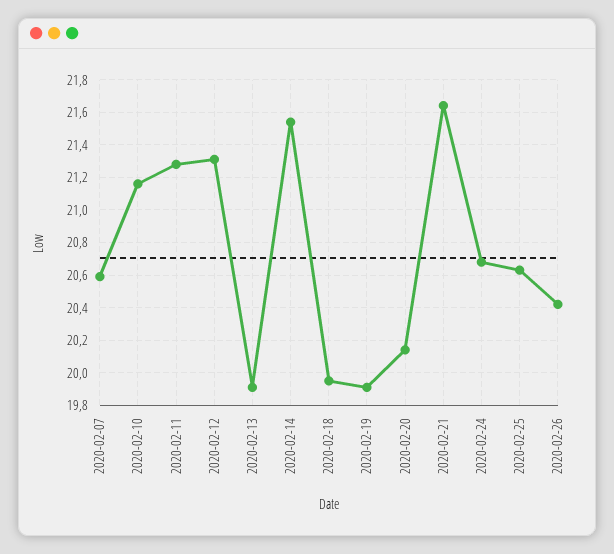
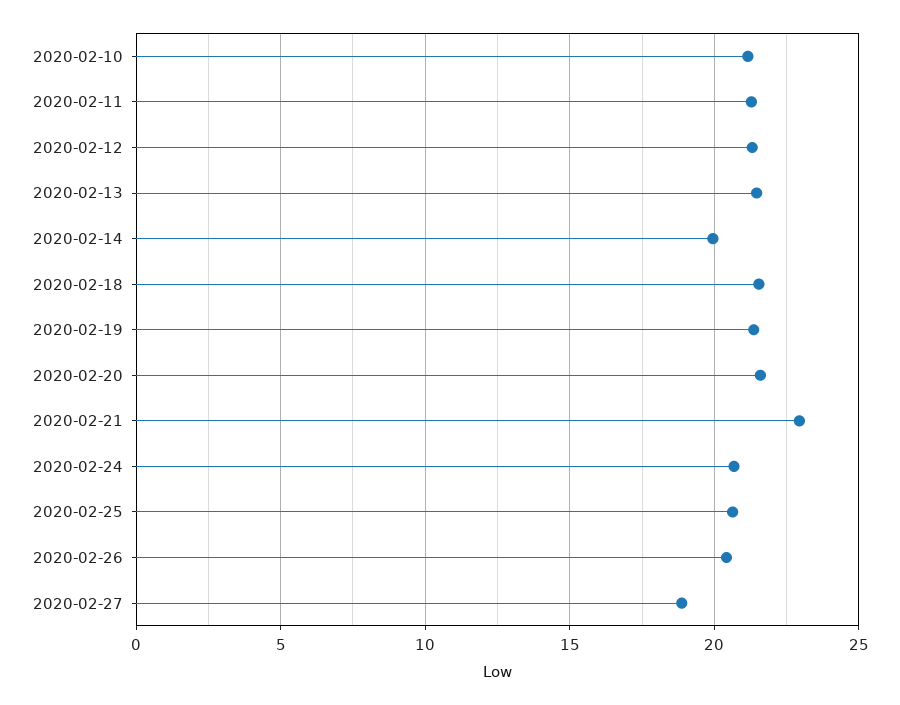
2020-02-07: 20.6 -> none
2020-02-13: 19.9 -> 21.5
2020-02-14: 21.55 -> 20
2020-02-18: 19.95 -> 21.5
2020-02-19: 19.9 -> 21.5
2020-02-20: 20.15 -> 21.5
2020-02-21: 21.65 -> 23
2020-02-27: none -> 19

